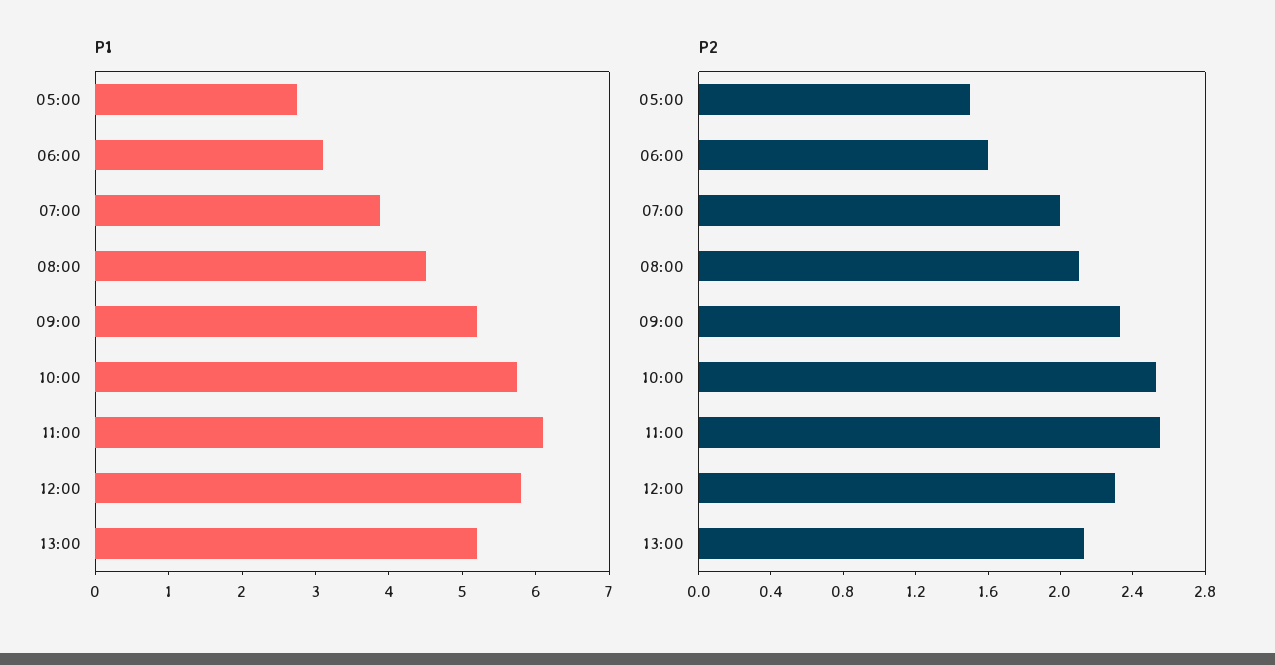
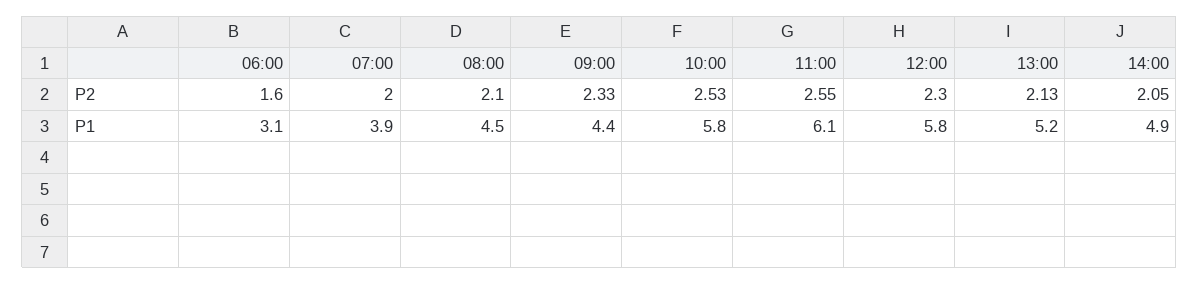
P1, 05:00: 2.8 -> none
P1, 09:00: 5.2 -> 4.4
P2, 05:00: 1.5 -> none
P2, 14:00: none -> 2.05
P1, 14:00: none -> 4.9

